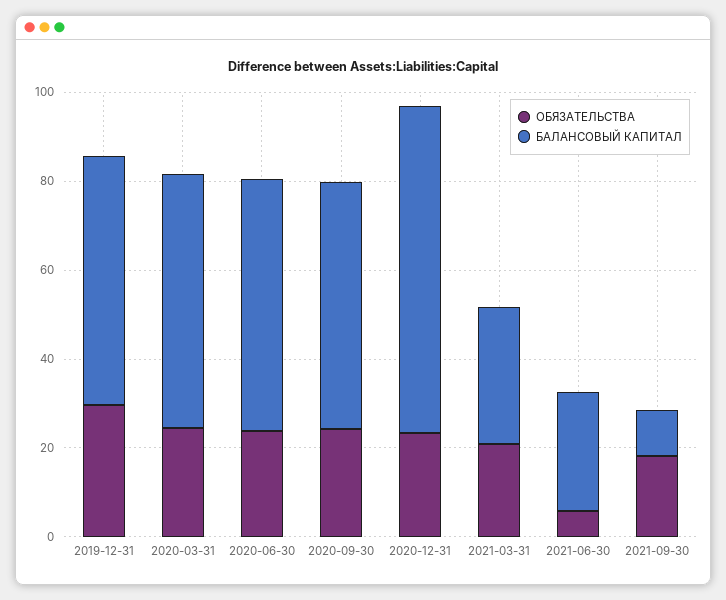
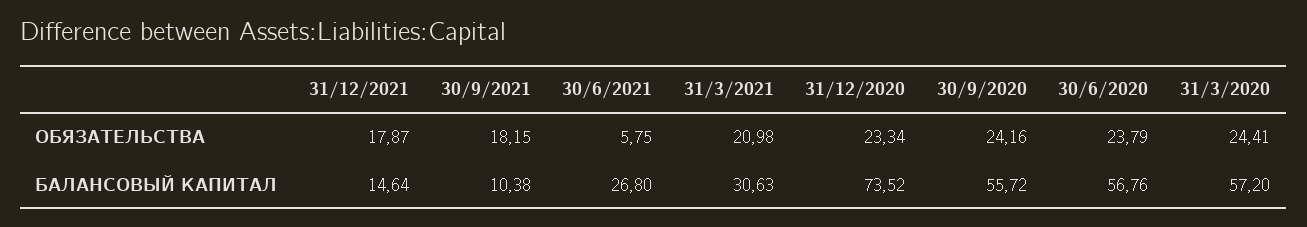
ОБЯЗАТЕЛЬСТВА, 2019-12-31: 30 -> none
БАЛАНСОВЫЙ КАПИТАЛ, 2019-12-31: 55 -> none
ОБЯЗАТЕЛЬСТВА, 31/12/2021: none -> 17.87
БАЛАНСОВЫЙ КАПИТАЛ, 31/12/2021: none -> 14.64

